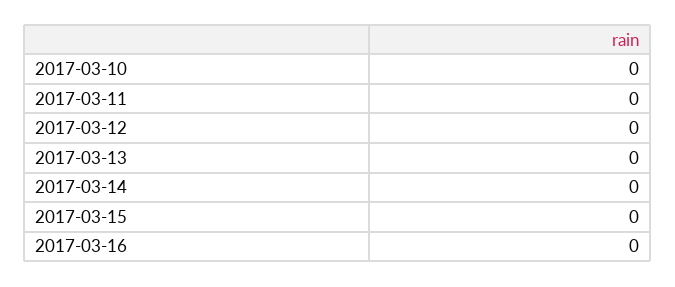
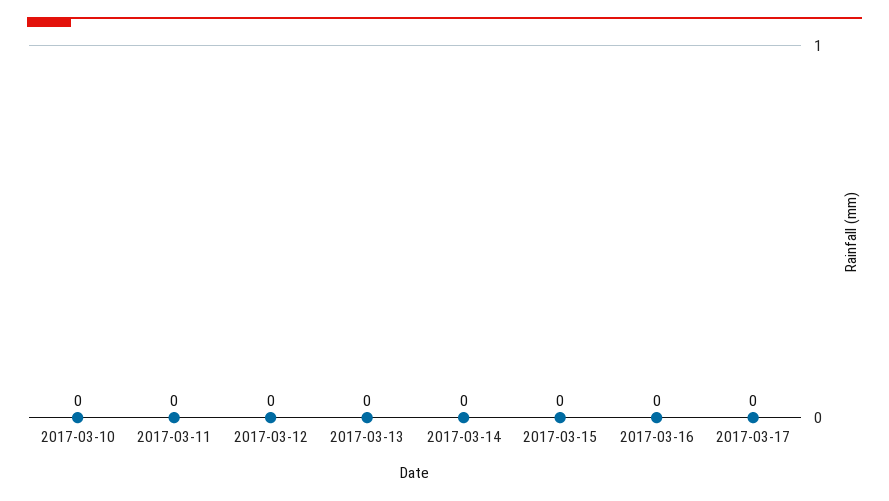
2017-03-17: none -> 0

